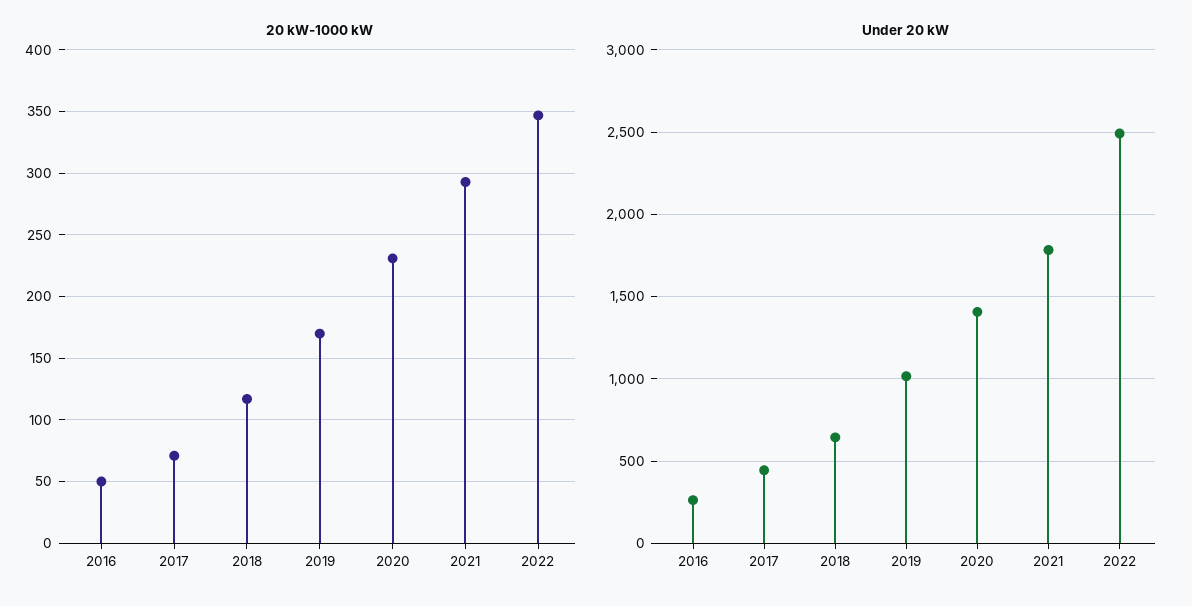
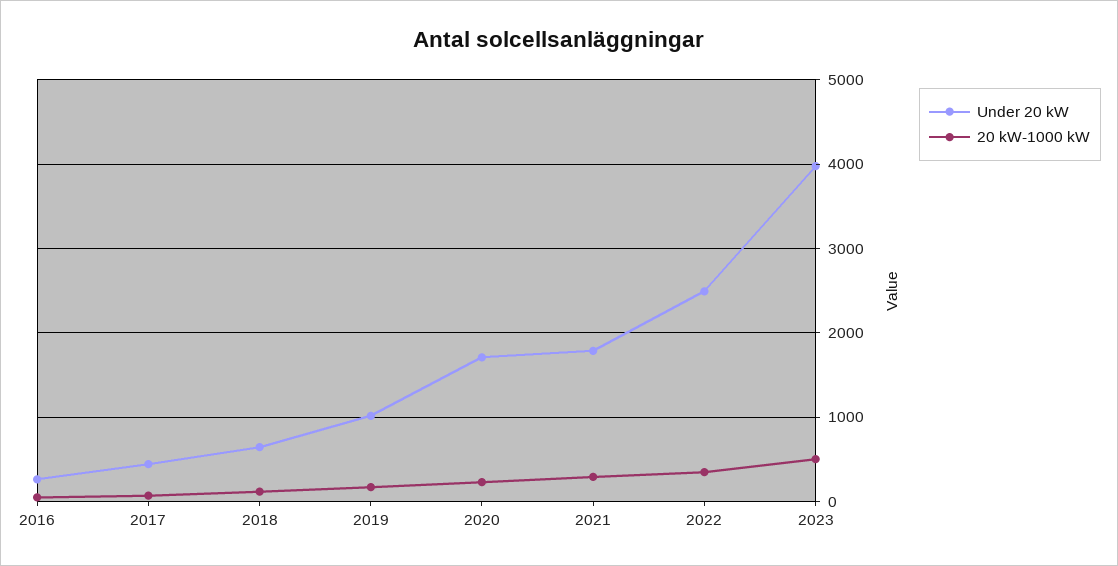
Under 20 kW, 2020: 1400 -> 1700
Under 20 kW, 2023: none -> 4000
20 kW-1000 kW, 2023: none -> 500

